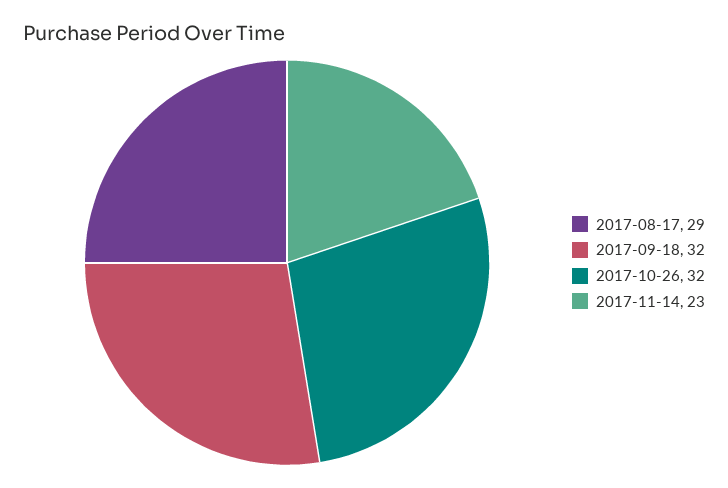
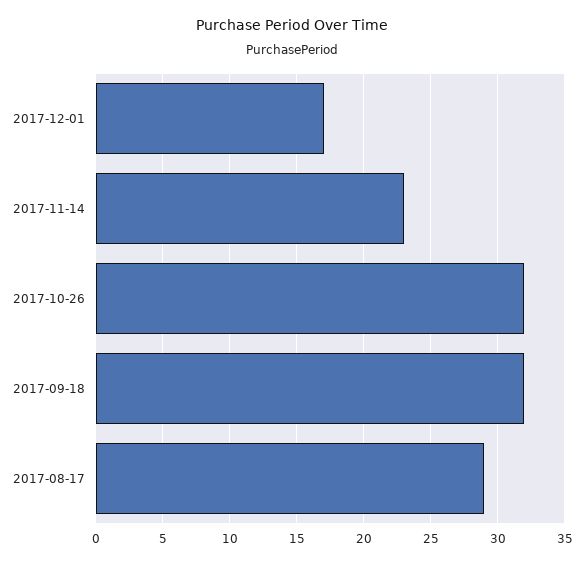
2017-12-01: none -> 17

